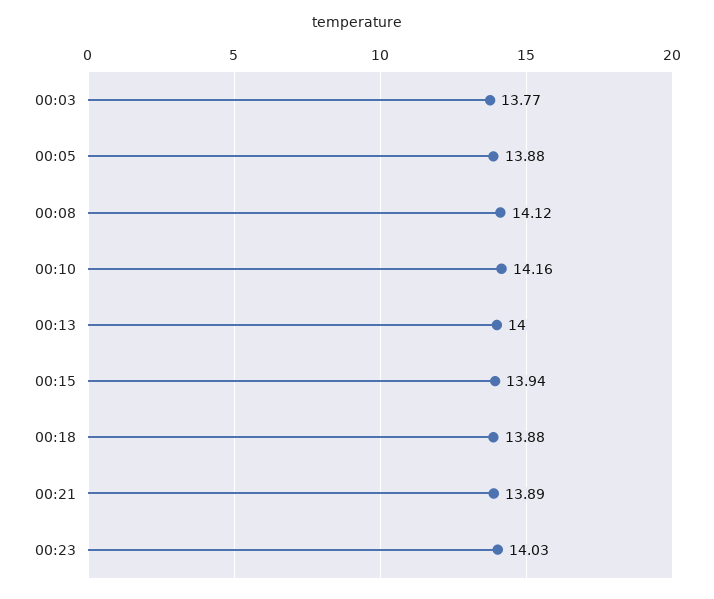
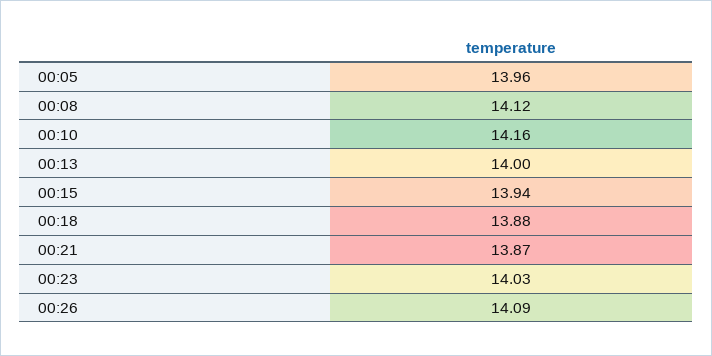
00:03: 13.77 -> none
00:05: 13.88 -> 13.96
00:21: 13.89 -> 13.87
00:26: none -> 14.09

